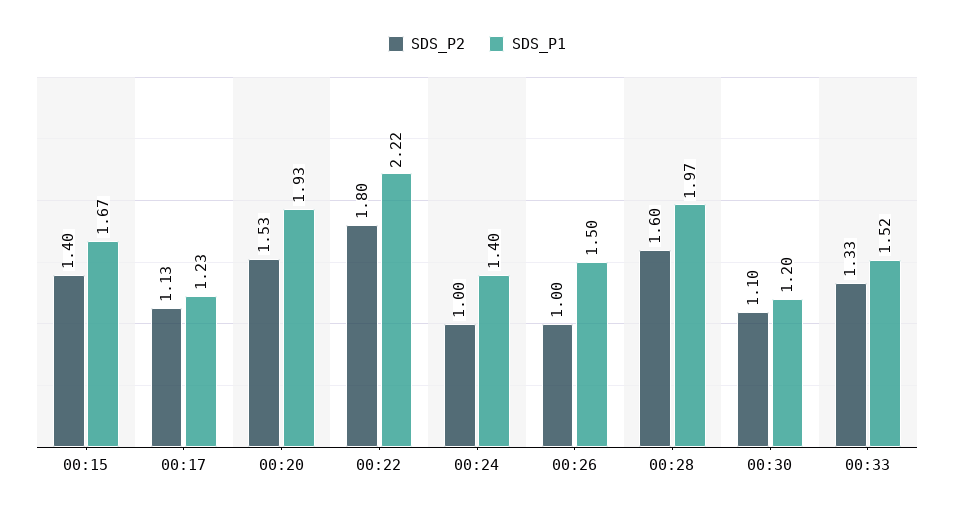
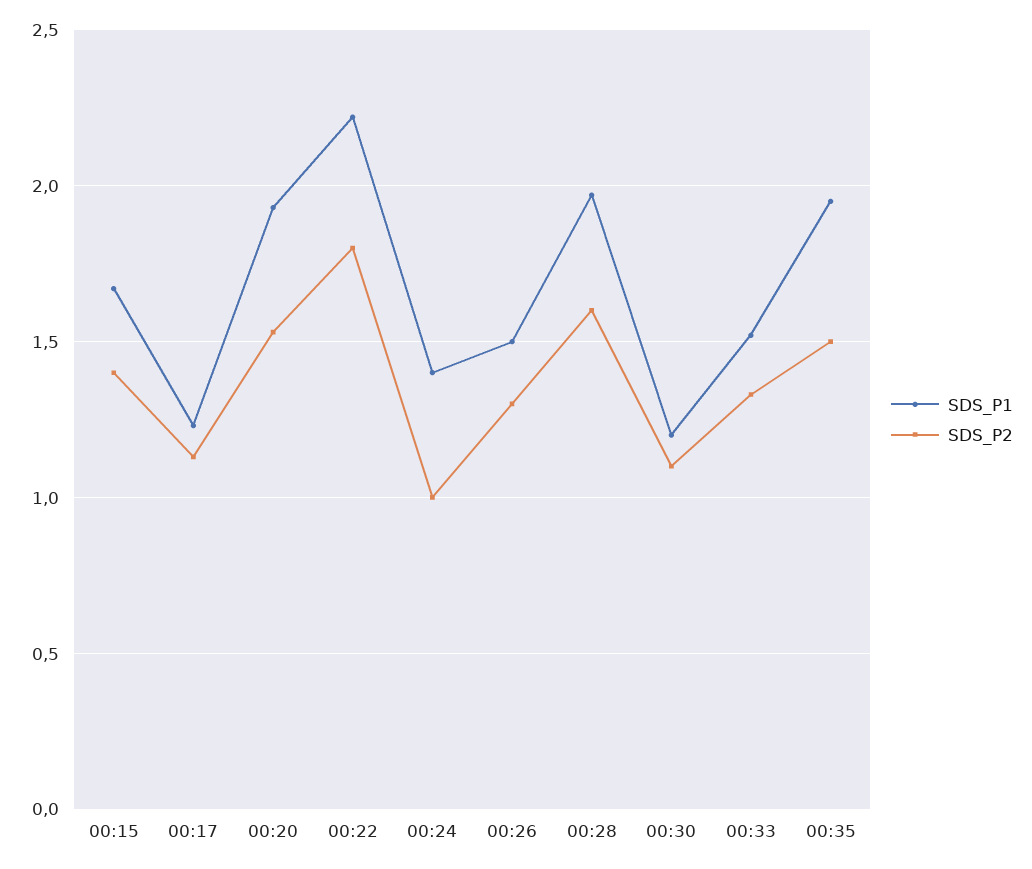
SDS_P2, 00:26: 1 -> 1.3
SDS_P1, 00:35: none -> 1.95
SDS_P2, 00:35: none -> 1.5

